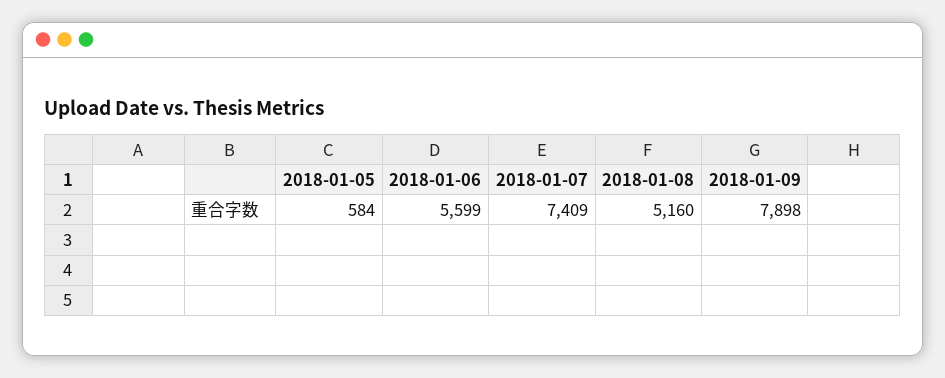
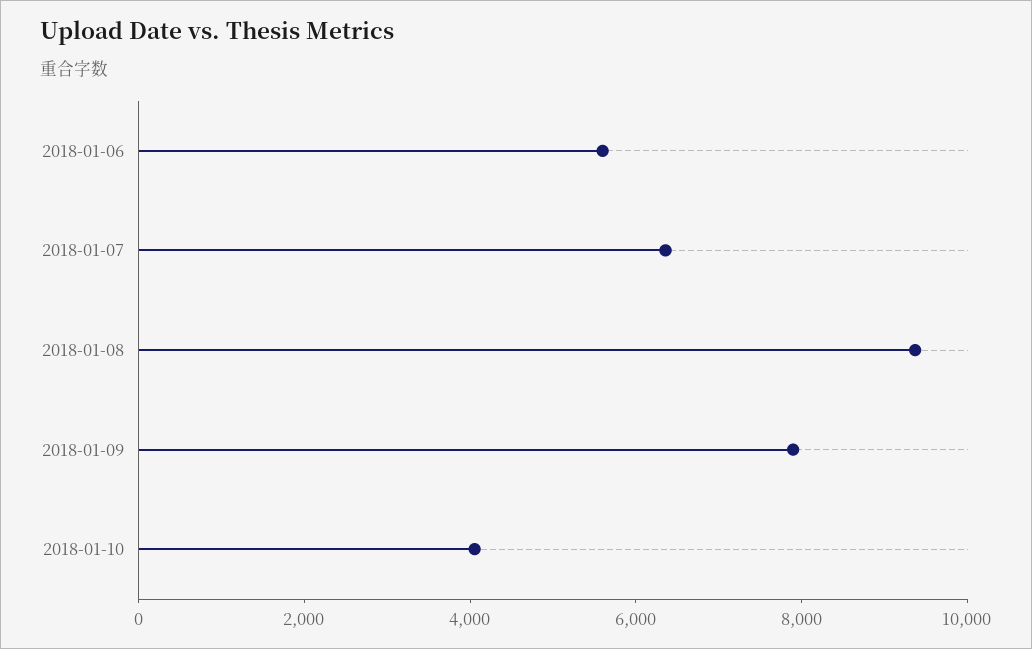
2018-01-05: 584 -> none
2018-01-07: 7409 -> 6500
2018-01-08: 5160 -> 9500
2018-01-10: none -> 4000

